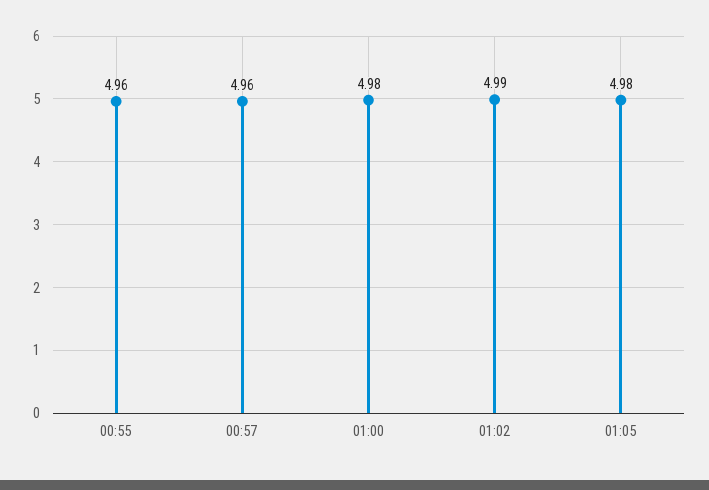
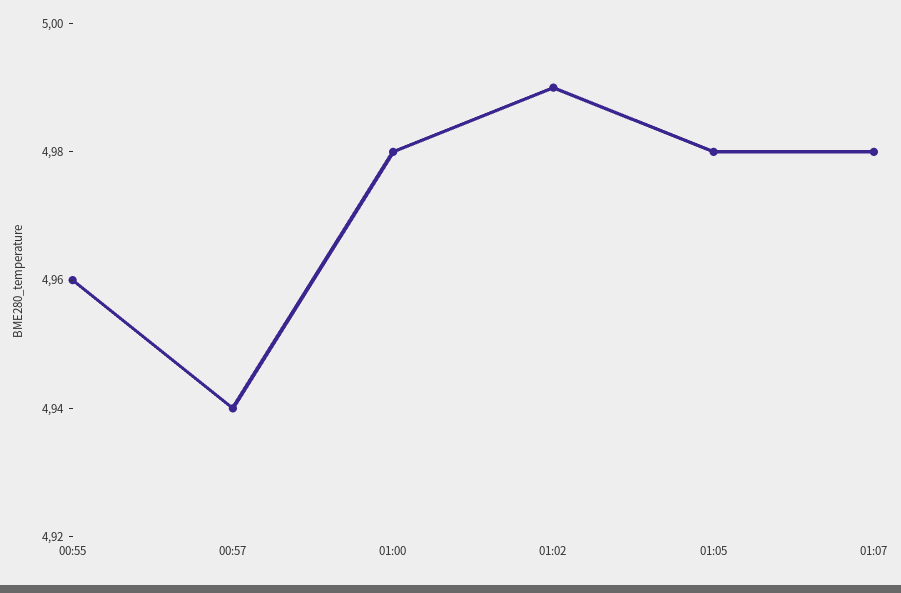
00:57: 4.96 -> 4.94
01:07: none -> 4.98

